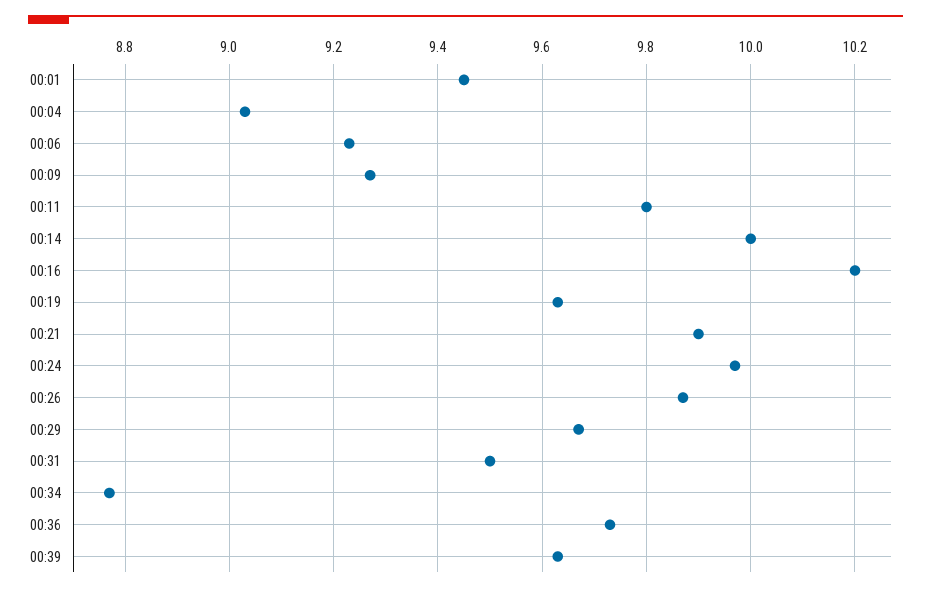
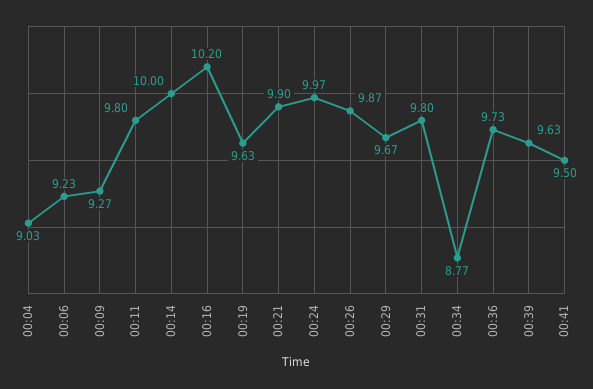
00:01: 9.45 -> none
00:31: 9.5 -> 9.8
00:41: none -> 9.5

